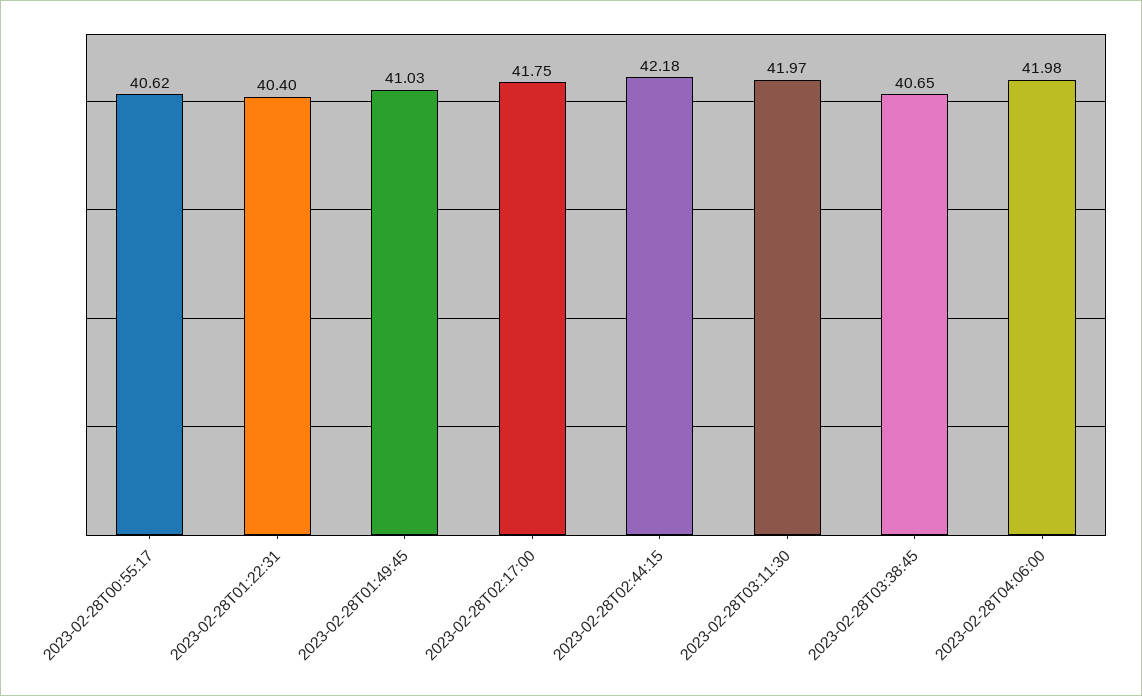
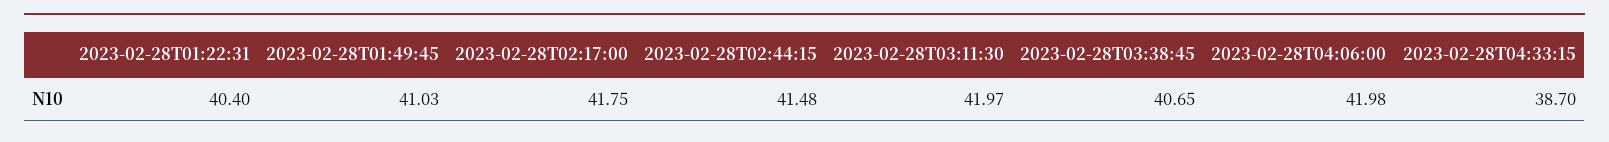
2023-02-28T00:55:17: 40.62 -> none
2023-02-28T02:44:15: 42.18 -> 41.48
2023-02-28T04:33:15: none -> 38.7

